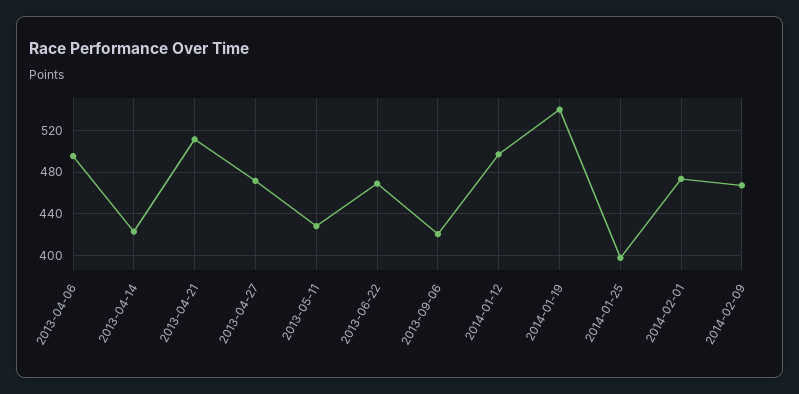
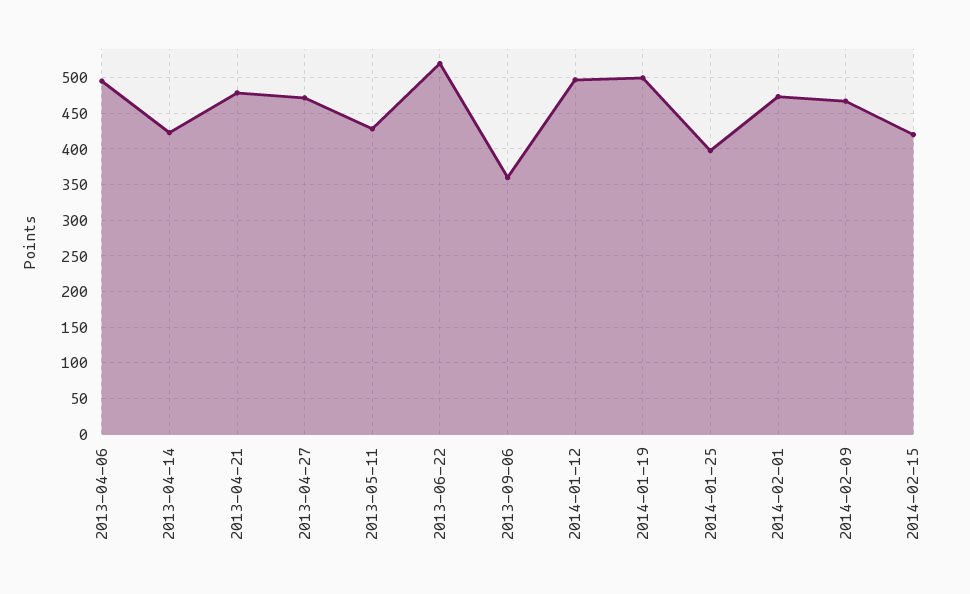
2013-04-21: 510 -> 480
2013-06-22: 470 -> 520
2013-09-06: 420 -> 360
2014-01-19: 540 -> 500
2014-02-15: none -> 420

